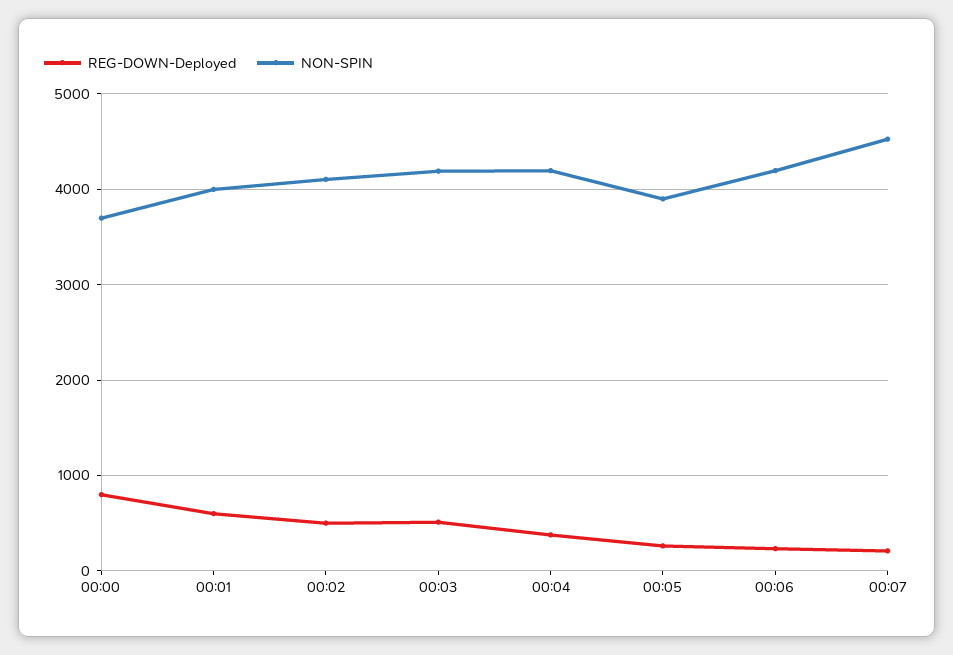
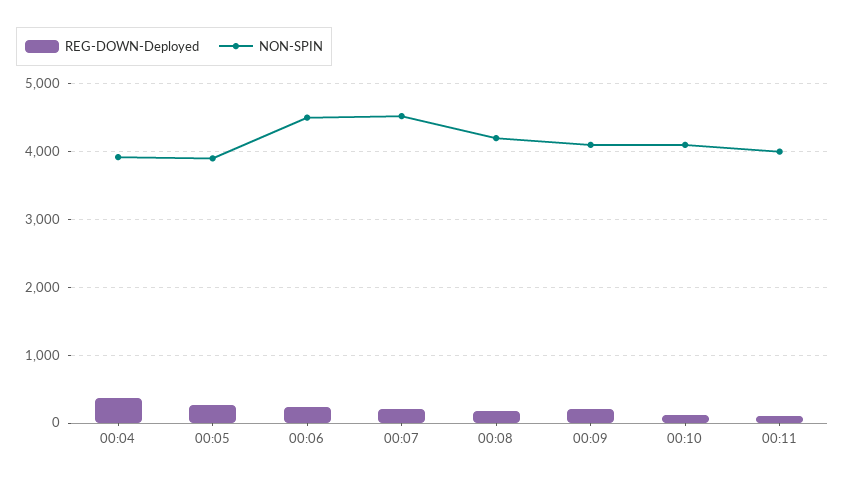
REG-DOWN-Deployed, 00:00: 800 -> none
NON-SPIN, 00:00: 3700 -> none
REG-DOWN-Deployed, 00:01: 600 -> none
NON-SPIN, 00:01: 4000 -> none
REG-DOWN-Deployed, 00:02: 500 -> none
NON-SPIN, 00:02: 4100 -> none
REG-DOWN-Deployed, 00:03: 500 -> none
NON-SPIN, 00:03: 4200 -> none
NON-SPIN, 00:04: 4200 -> 3900
NON-SPIN, 00:06: 4200 -> 4500
REG-DOWN-Deployed, 00:08: none -> 200
NON-SPIN, 00:08: none -> 4200
REG-DOWN-Deployed, 00:09: none -> 200
NON-SPIN, 00:09: none -> 4100
REG-DOWN-Deployed, 00:10: none -> 100
NON-SPIN, 00:10: none -> 4100
REG-DOWN-Deployed, 00:11: none -> 100
NON-SPIN, 00:11: none -> 4000

